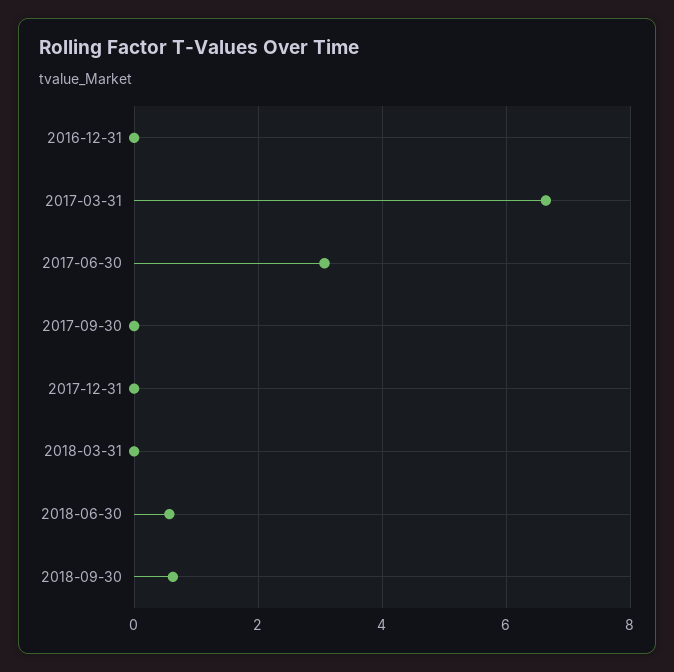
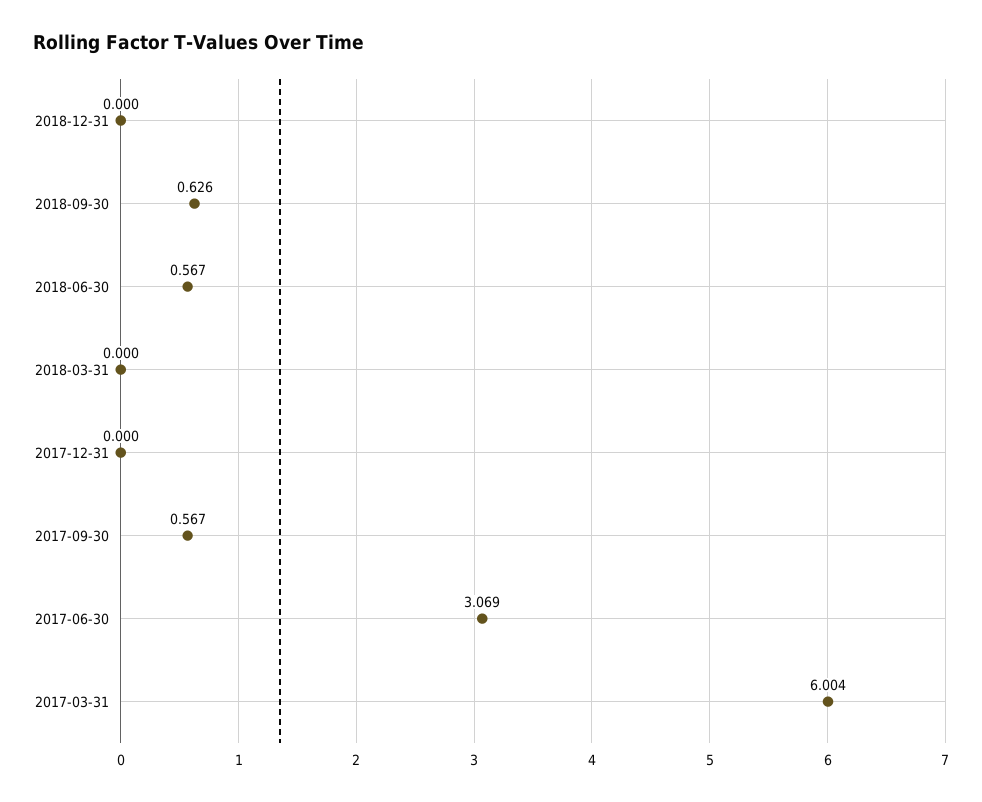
2016-12-31: 0 -> none
2017-03-31: 6.6 -> 6.004
2017-09-30: 0 -> 0.567
2018-12-31: none -> 0

